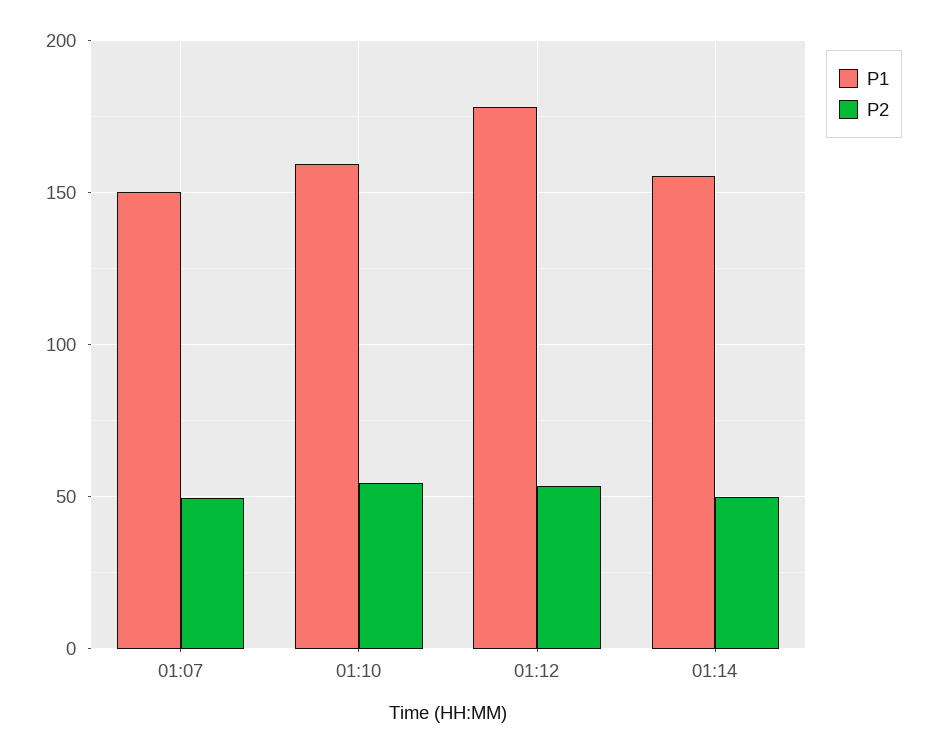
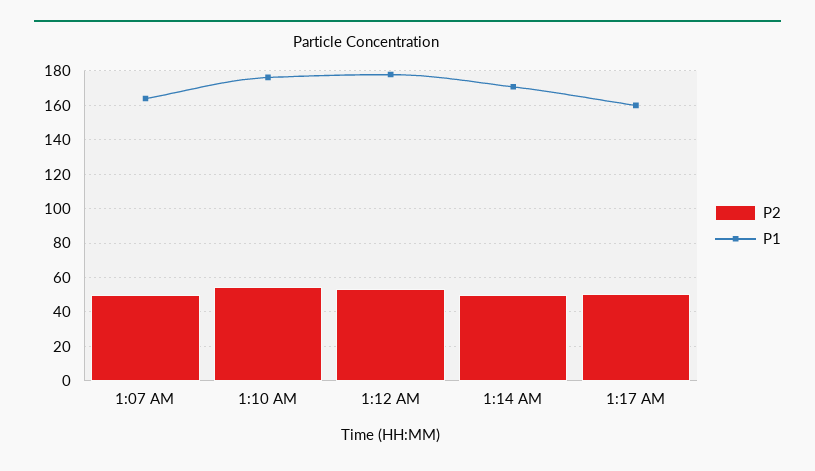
P1, 01:07: 150 -> 165
P1, 01:10: 160 -> 175
P1, 01:14: 155 -> 170
P2, 1:17 AM: none -> 50
P1, 1:17 AM: none -> 160

